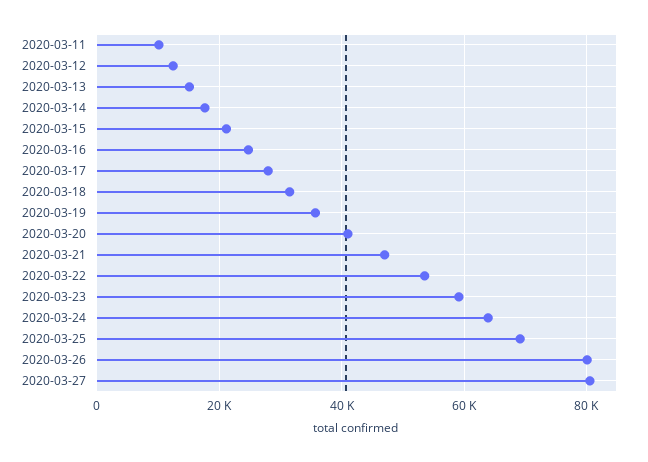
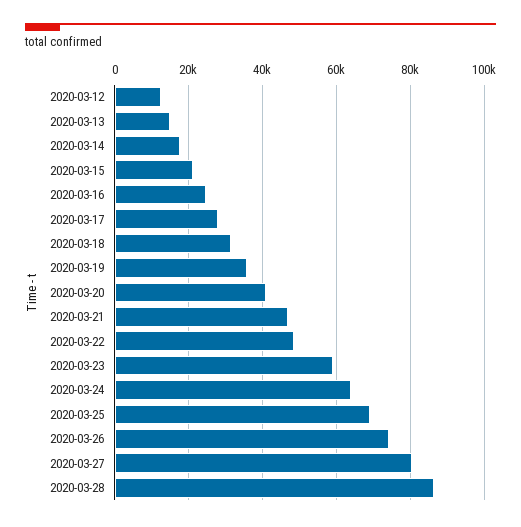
2020-03-11: 10000 -> none
2020-03-22: 54000 -> 48000
2020-03-26: 80000 -> 74000
2020-03-28: none -> 86000

